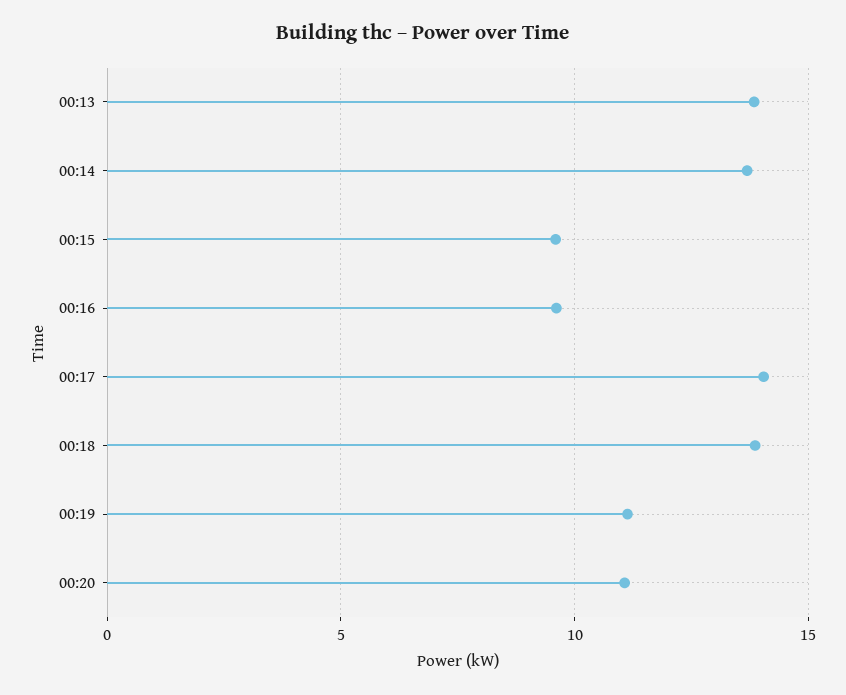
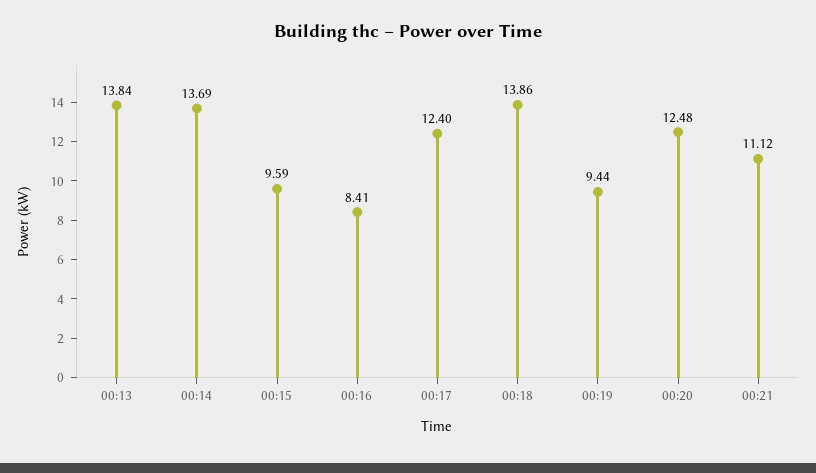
00:16: 9.5 -> 8.41
00:17: 14 -> 12.4
00:19: 11 -> 9.44
00:20: 11 -> 12.48
00:21: none -> 11.12

